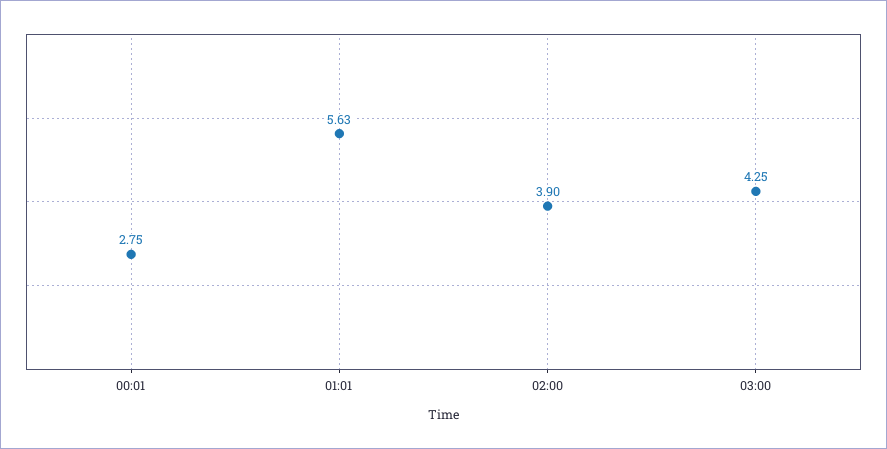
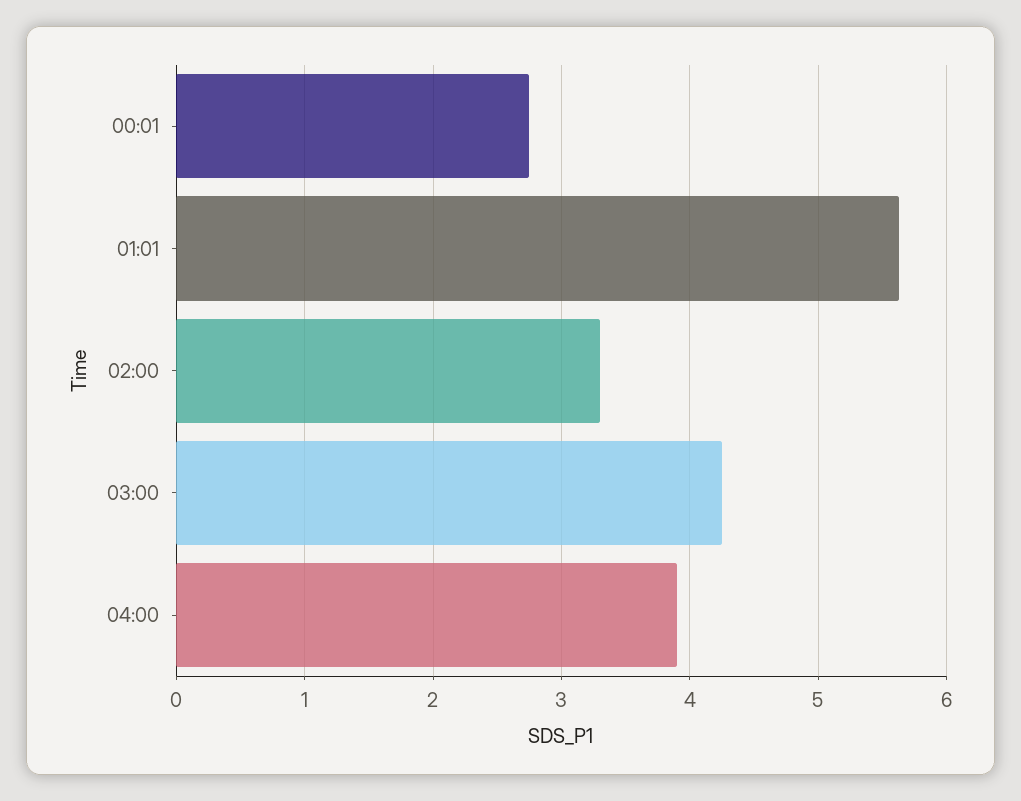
02:00: 3.9 -> 3.3
04:00: none -> 3.9

